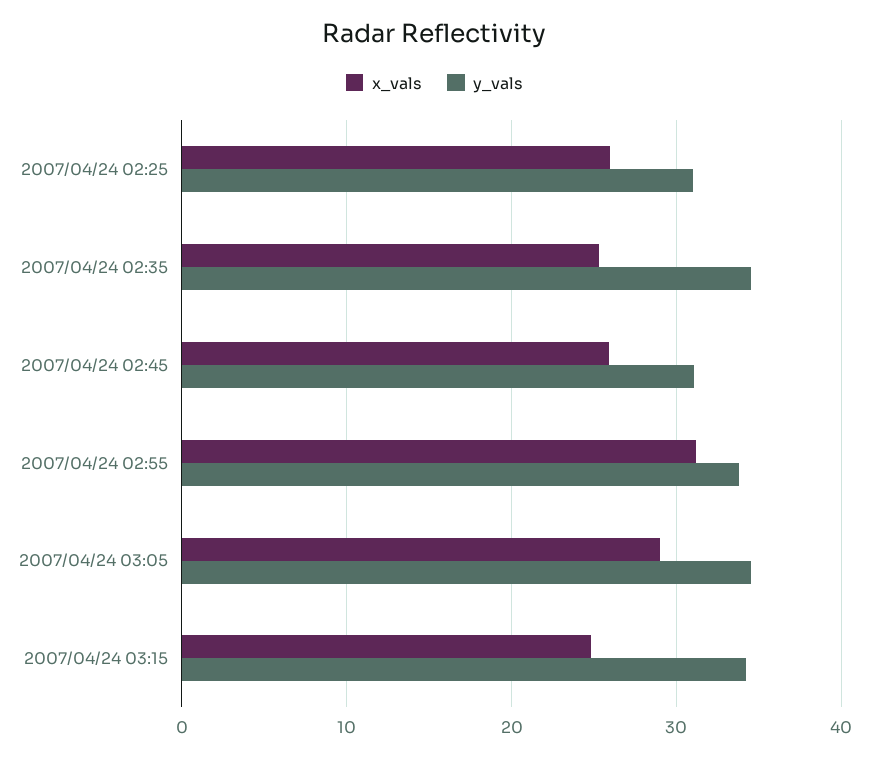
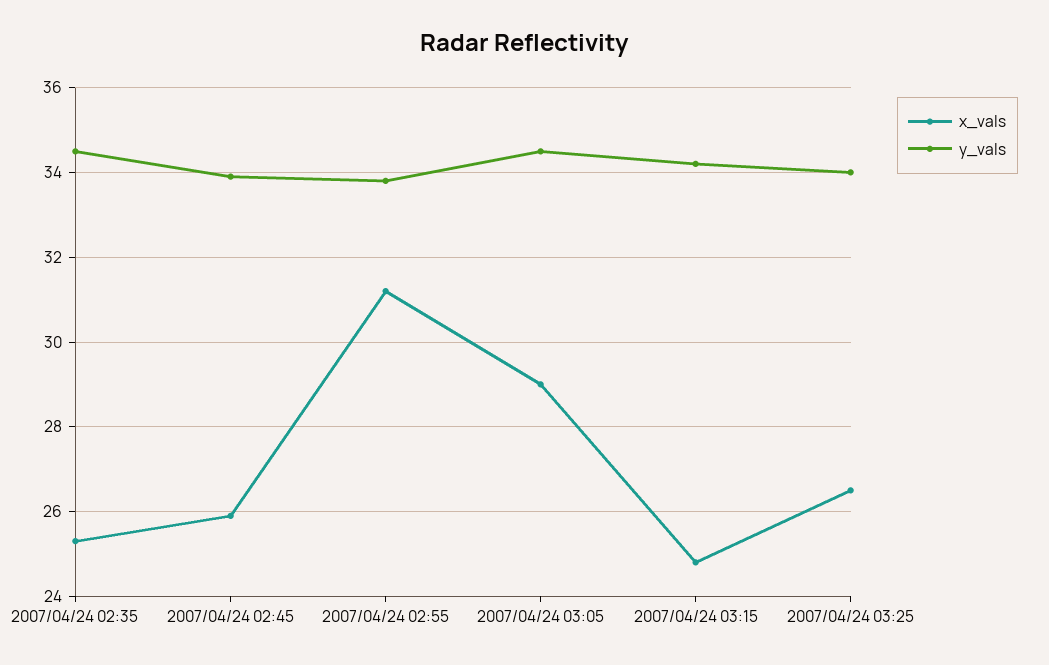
x_vals, 2007/04/24 02:25: 26 -> none
y_vals, 2007/04/24 02:25: 31 -> none
y_vals, 2007/04/24 02:45: 31 -> 34
x_vals, 2007/04/24 03:25: none -> 26.5
y_vals, 2007/04/24 03:25: none -> 34

